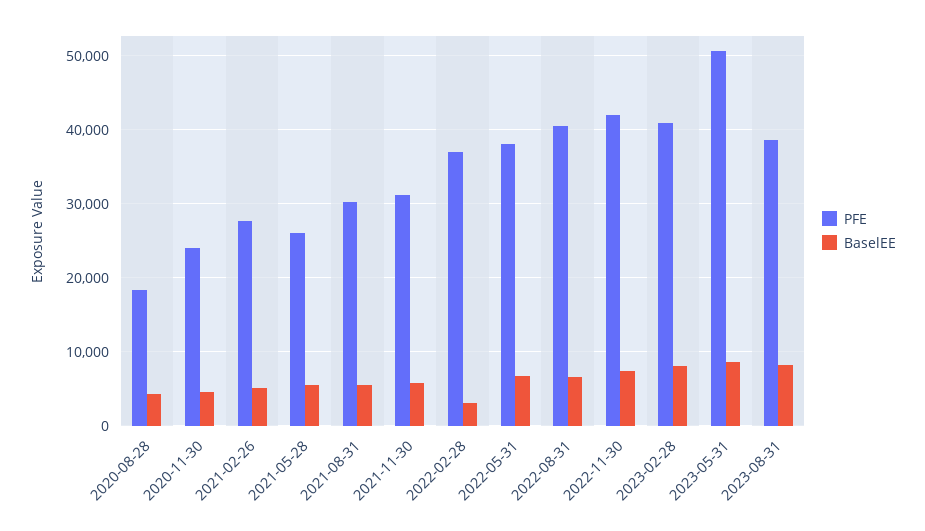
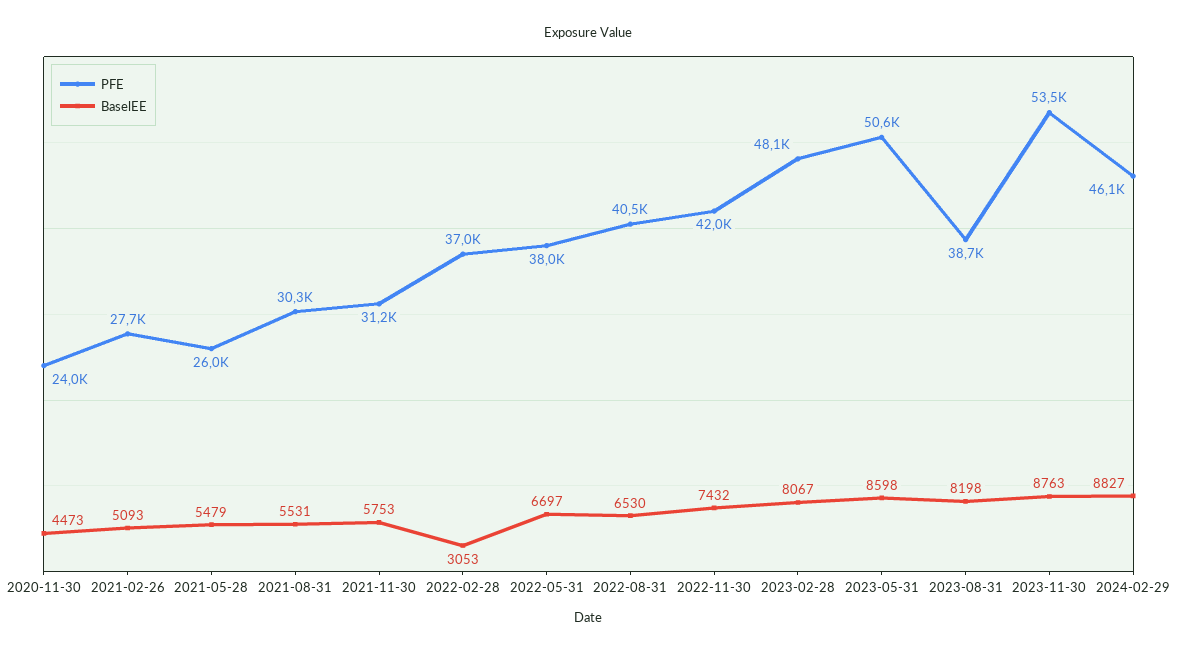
PFE, 2020-08-28: 18000 -> none
BaselEE, 2020-08-28: 4000 -> none
PFE, 2023-02-28: 41000 -> 48100
PFE, 2023-11-30: none -> 53500
BaselEE, 2023-11-30: none -> 8763
PFE, 2024-02-29: none -> 46100
BaselEE, 2024-02-29: none -> 8827

